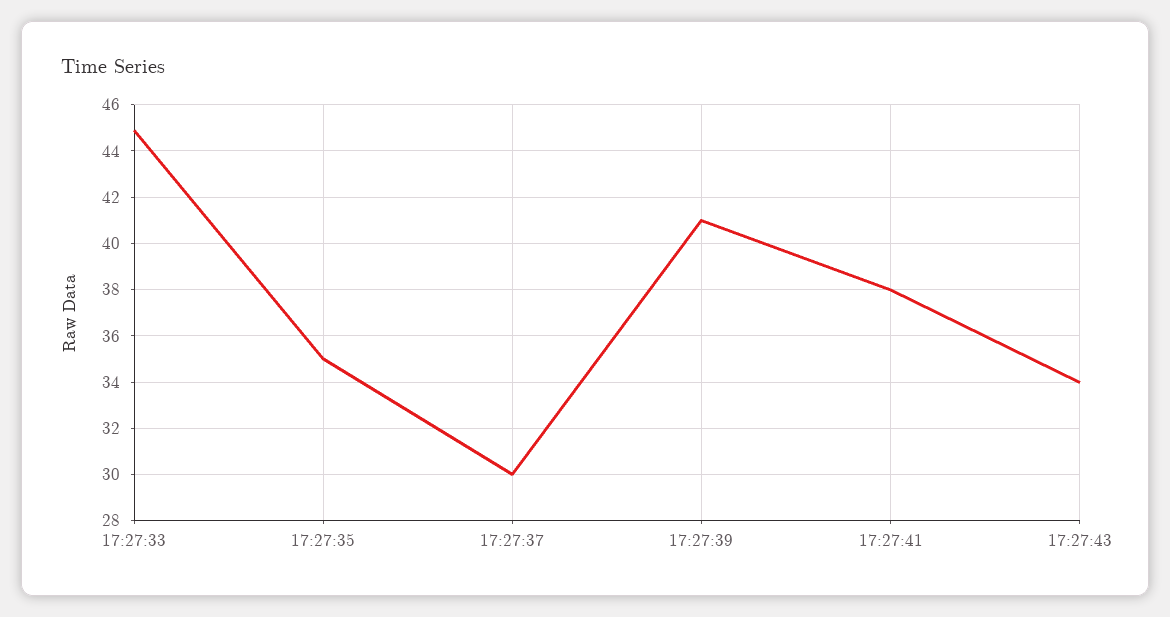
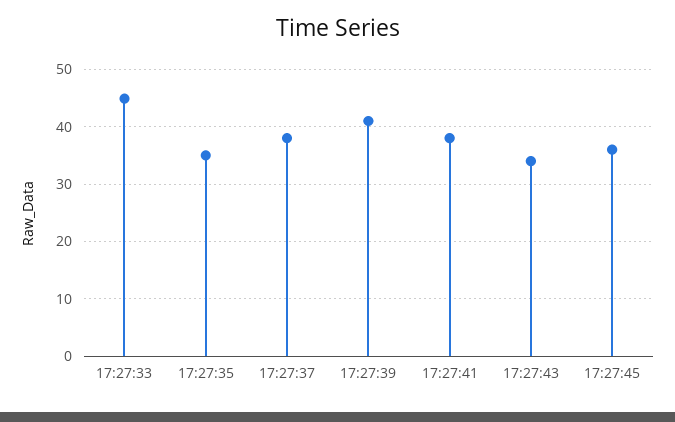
17:27:37: 30 -> 38
17:27:45: none -> 36

